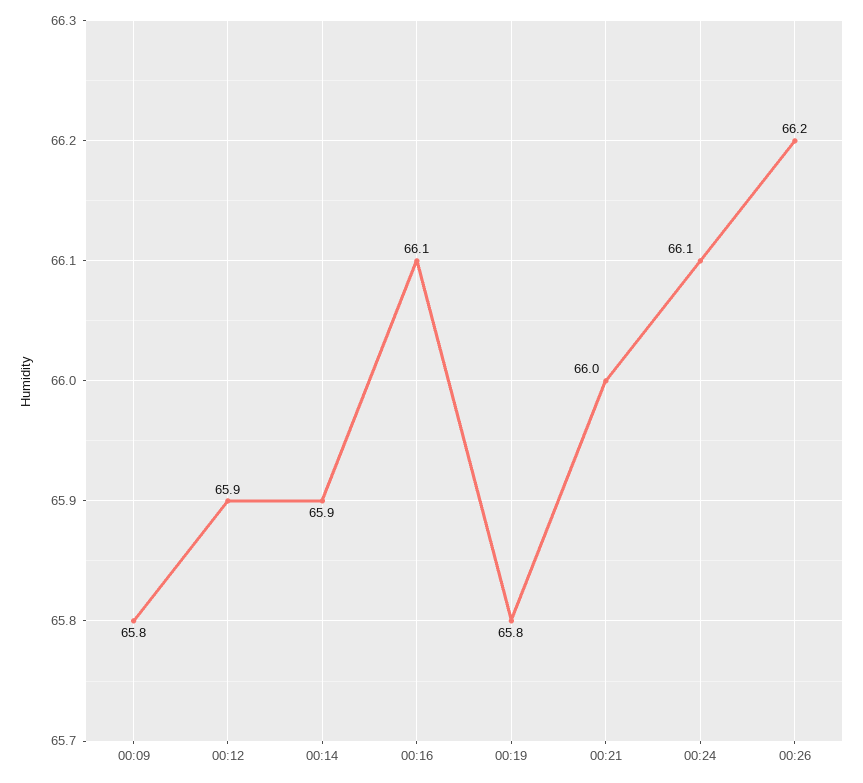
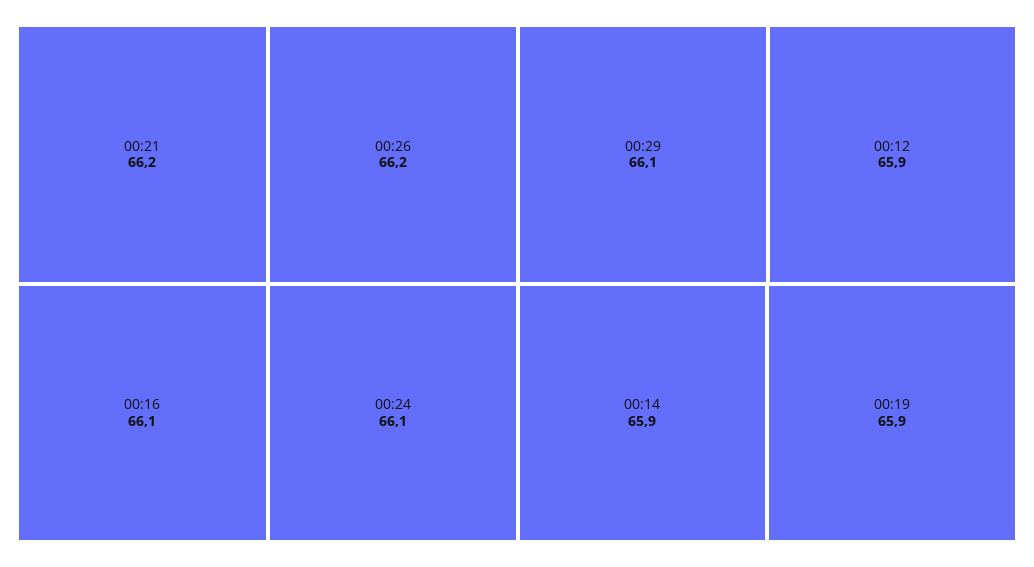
00:09: 65.8 -> none
00:19: 65.8 -> 65.9
00:21: 66 -> 66.2
00:29: none -> 66.1

